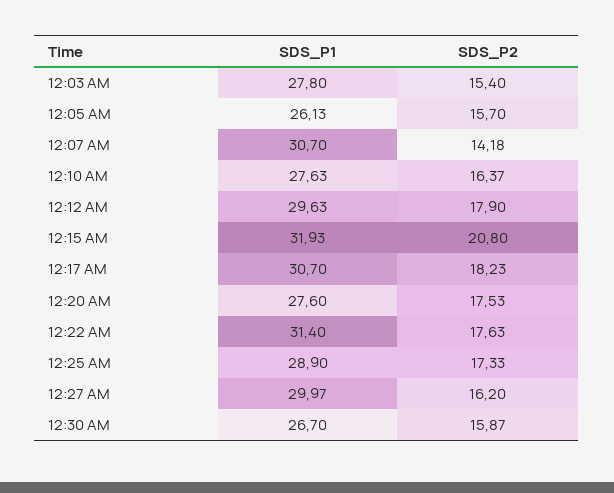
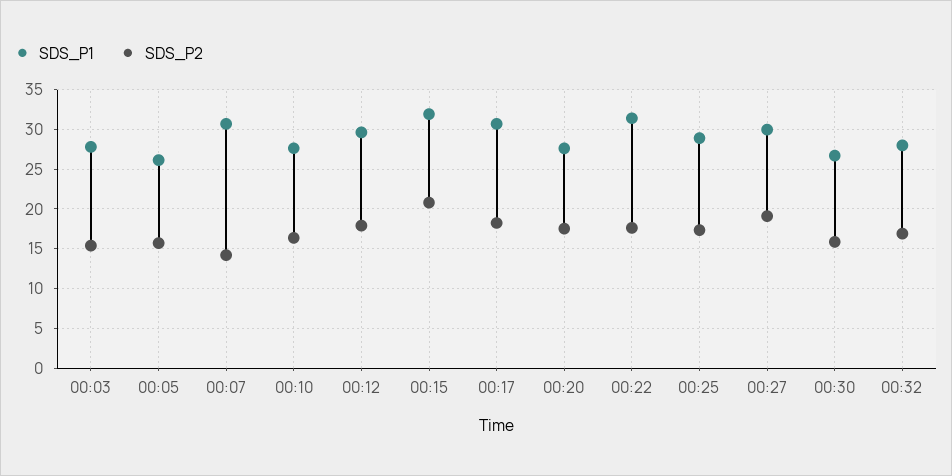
SDS_P2, 12:27 AM: 16.2 -> 19
SDS_P1, 00:32: none -> 28
SDS_P2, 00:32: none -> 17

